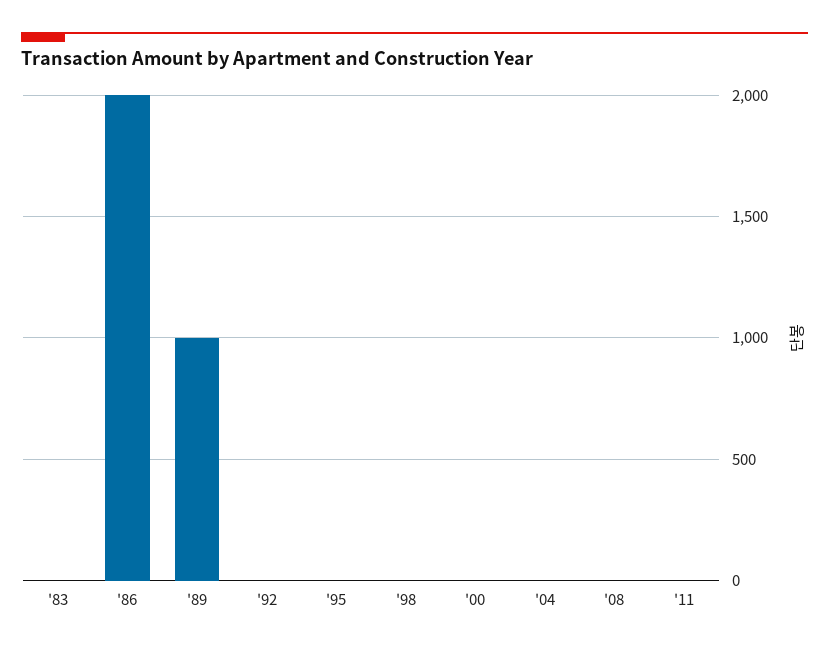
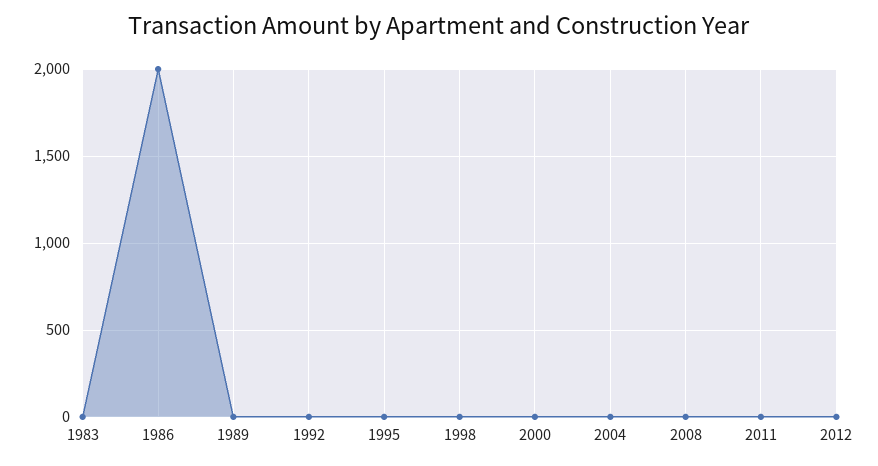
'89: 1000 -> 0
2012: none -> 0

